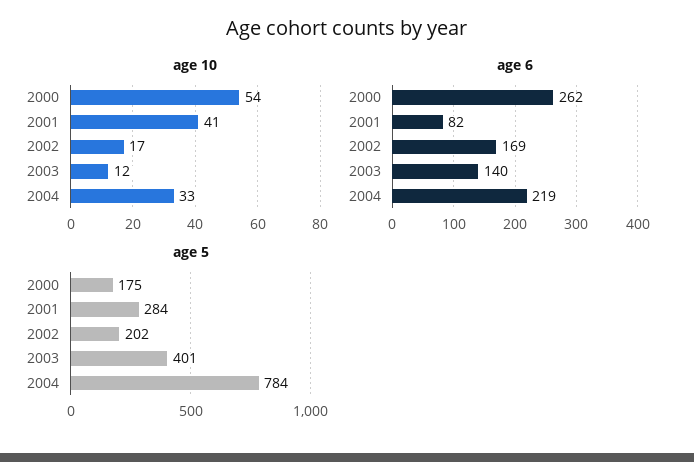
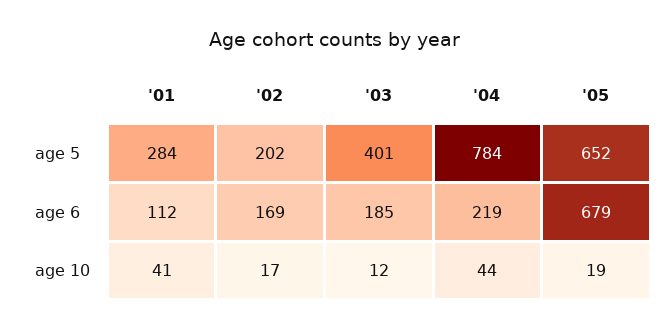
age 10, 2000: 54 -> none
age 10, 2004: 33 -> 44
age 6, 2000: 262 -> none
age 6, 2001: 82 -> 112
age 6, 2003: 140 -> 185
age 5, 2000: 175 -> none
age 5, '05: none -> 652
age 6, '05: none -> 679
age 10, '05: none -> 19

